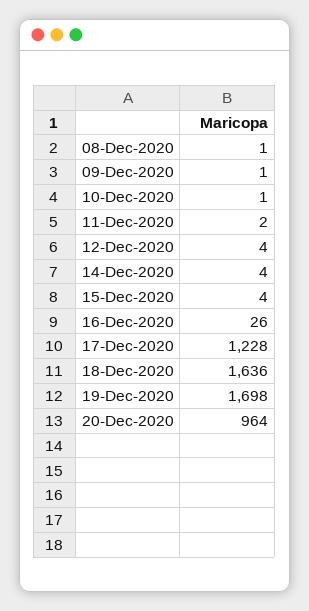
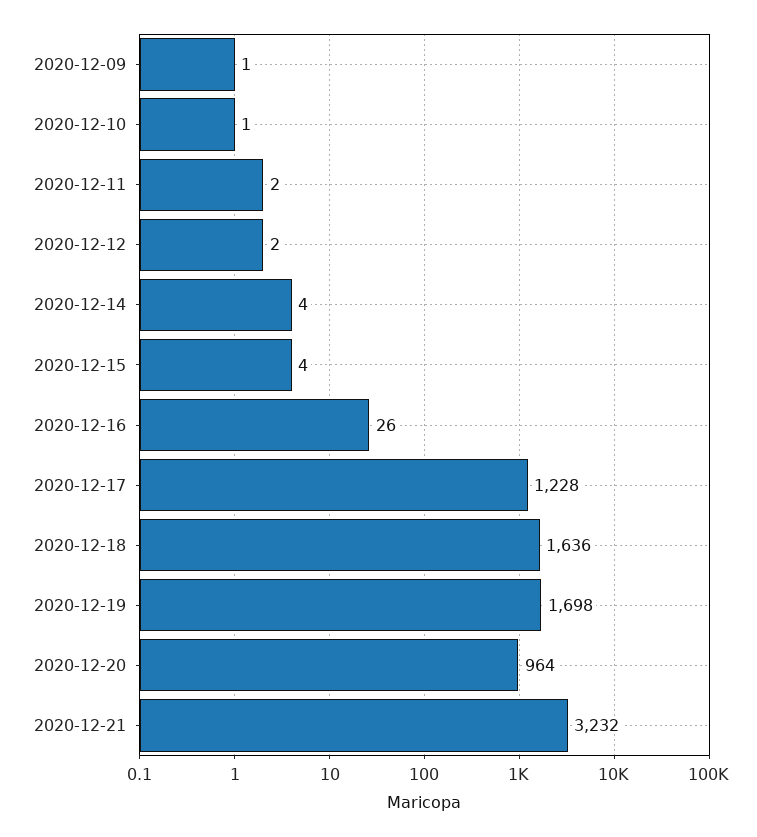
08-Dec-2020: 1 -> none
12-Dec-2020: 4 -> 2
2020-12-21: none -> 3232

